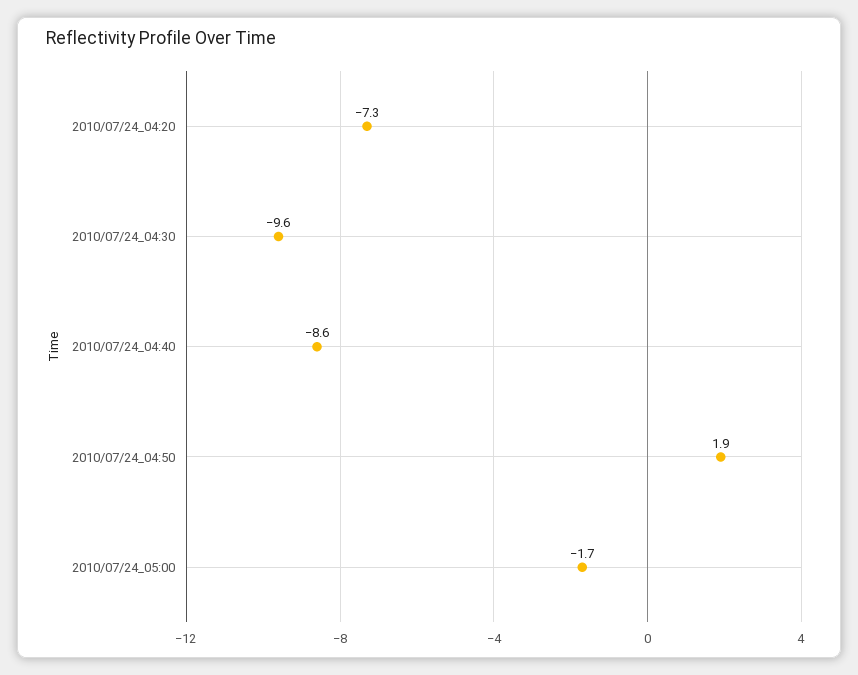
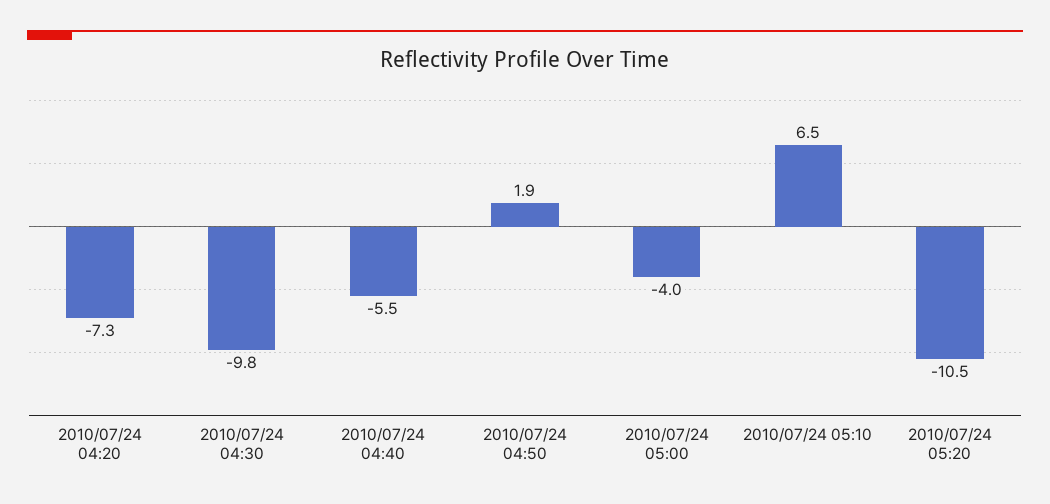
2010/07/24_04:30: -9.6 -> -9.8
2010/07/24_04:40: -8.6 -> -5.5
2010/07/24_05:00: -1.7 -> -4
2010/07/24 05:10: none -> 6.5
2010/07/24 05:20: none -> -10.5

